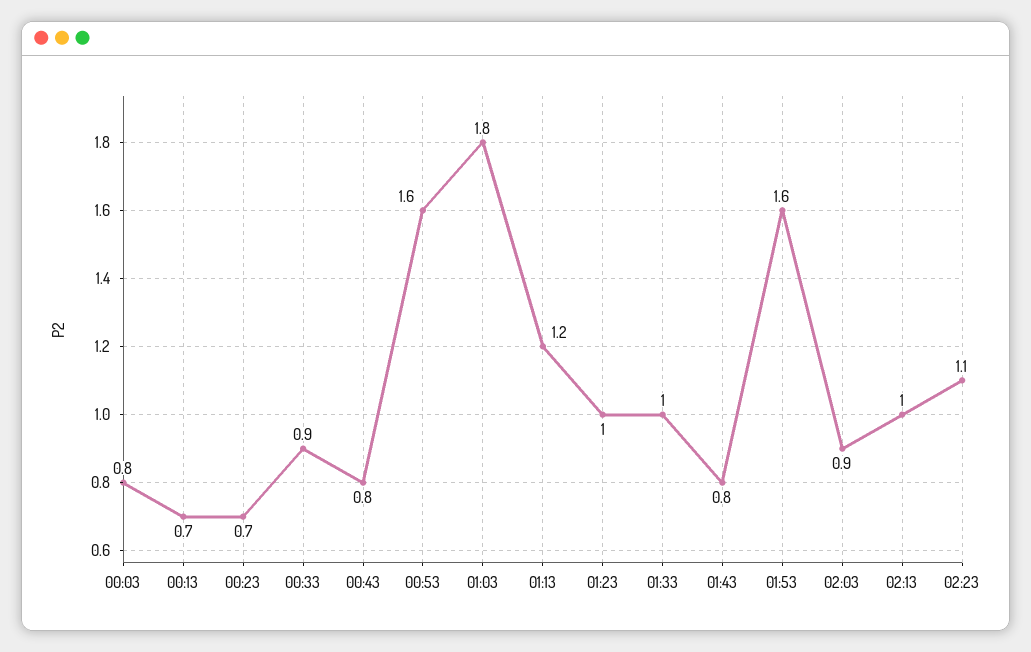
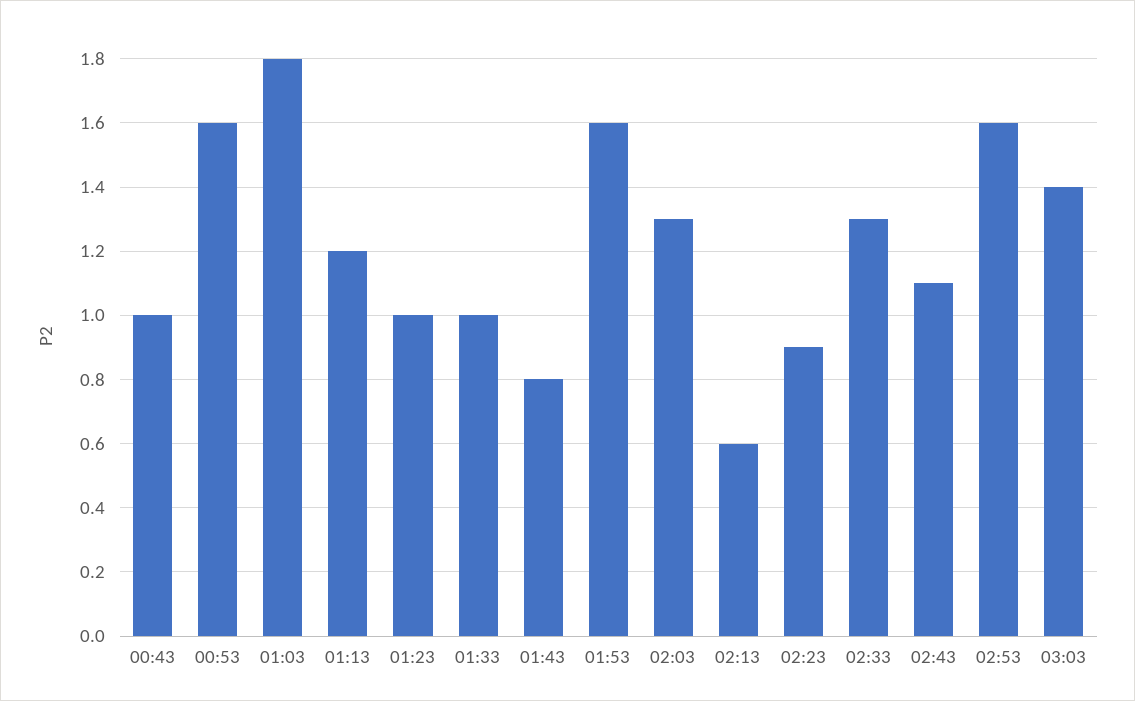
00:03: 0.8 -> none
00:13: 0.7 -> none
00:23: 0.7 -> none
00:33: 0.9 -> none
00:43: 0.8 -> 1
02:03: 0.9 -> 1.3
02:13: 1 -> 0.6
02:23: 1.1 -> 0.9
02:33: none -> 1.3
02:43: none -> 1.1
02:53: none -> 1.6
03:03: none -> 1.4

